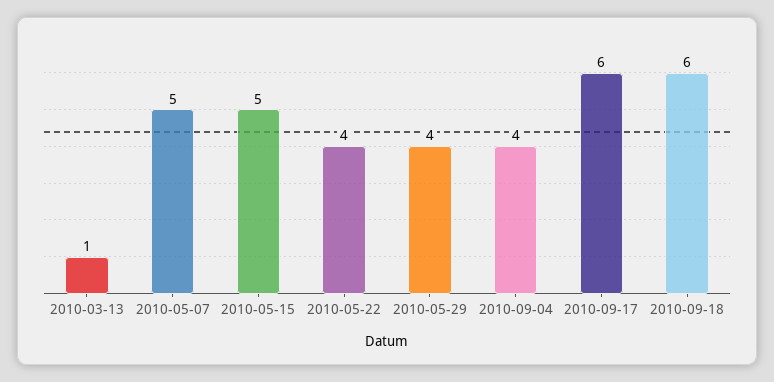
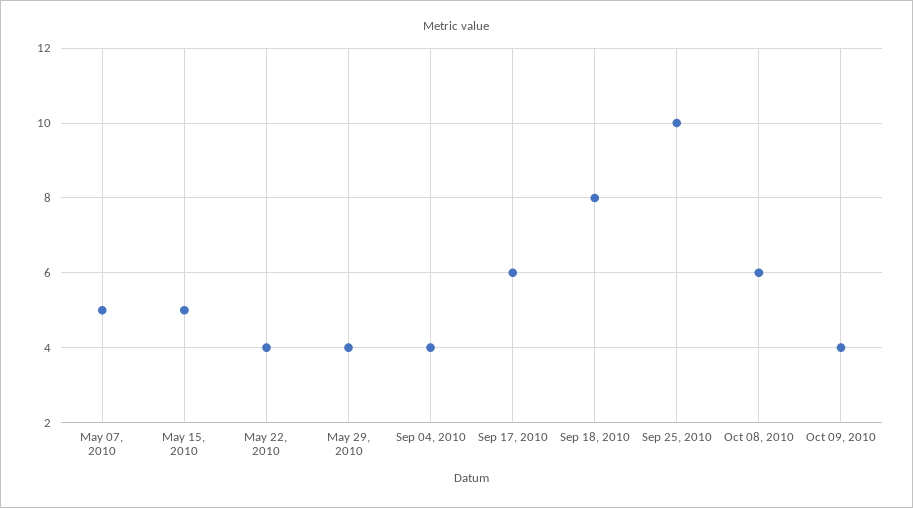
2010-03-13: 1 -> none
2010-09-18: 6 -> 8
Sep 25, 2010: none -> 10
Oct 08, 2010: none -> 6
Oct 09, 2010: none -> 4

